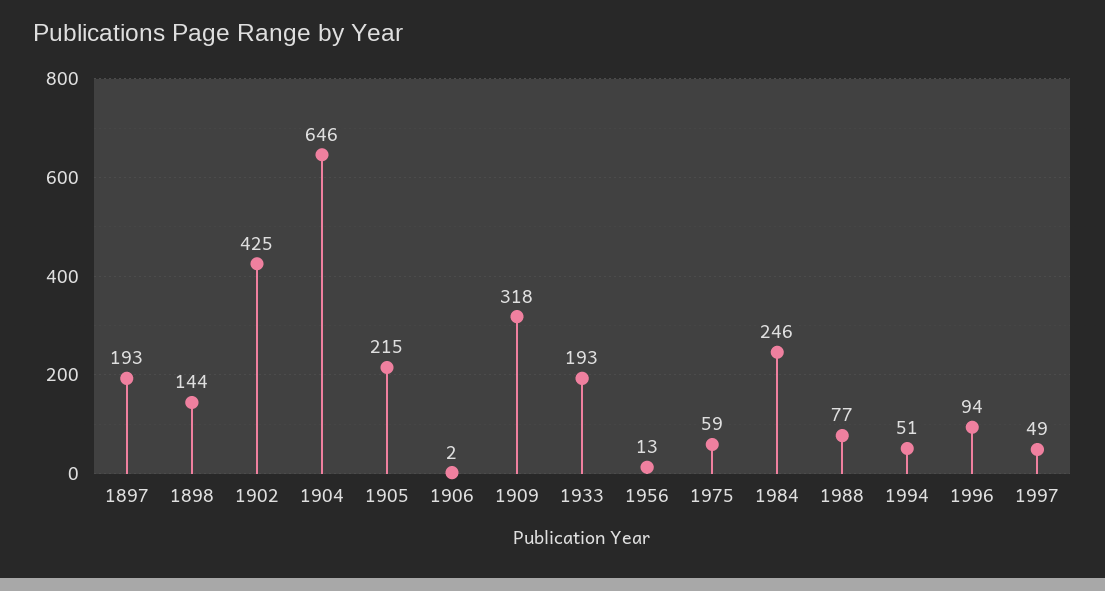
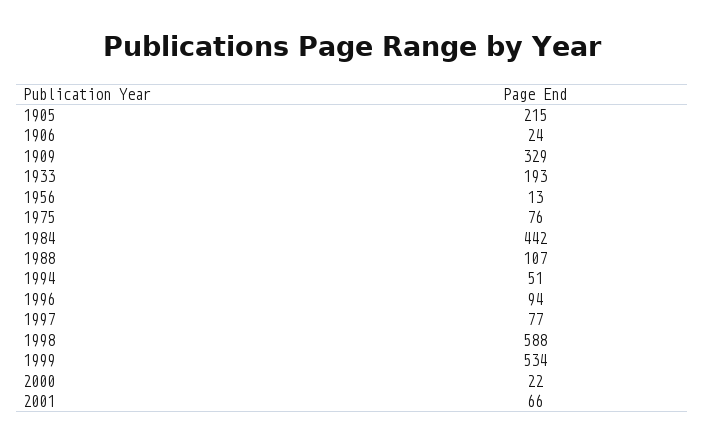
1897: 193 -> none
1898: 144 -> none
1902: 425 -> none
1904: 646 -> none
1906: 2 -> 24
1909: 318 -> 329
1975: 59 -> 76
1984: 246 -> 442
1988: 77 -> 107
1997: 49 -> 77
1998: none -> 588
1999: none -> 534
2000: none -> 22
2001: none -> 66

